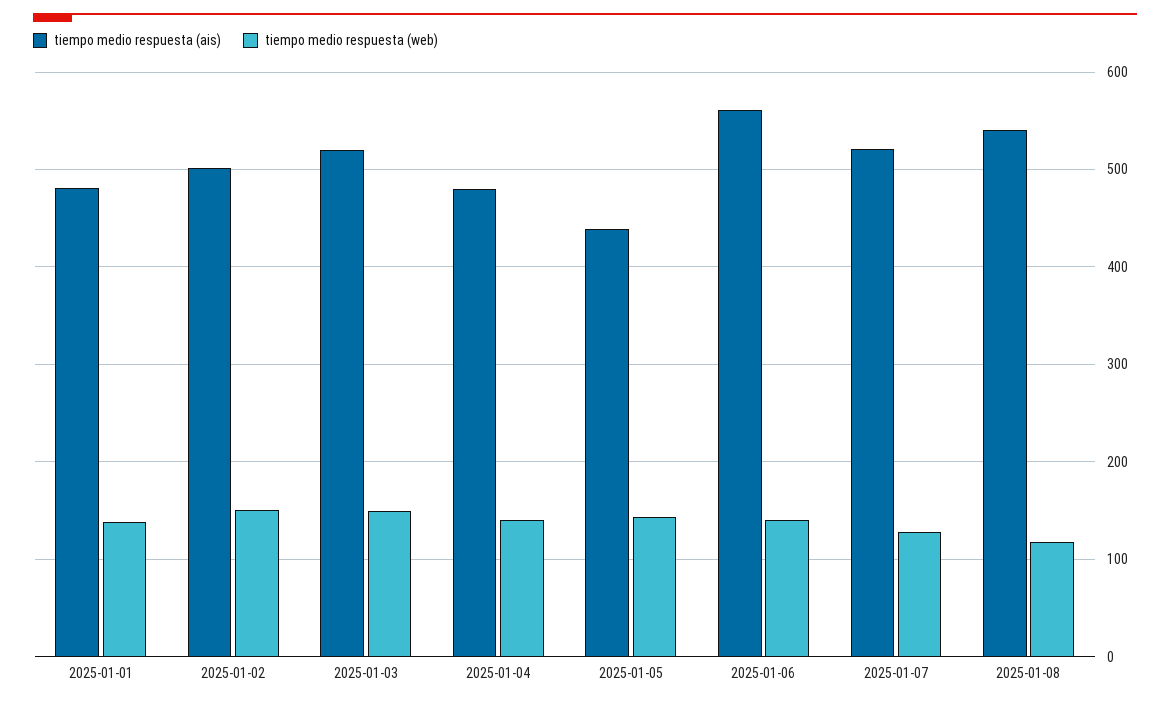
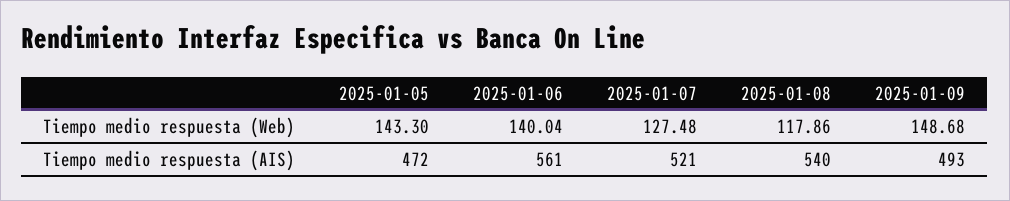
tiempo medio respuesta (ais), 2025-01-01: 480 -> none
tiempo medio respuesta (web), 2025-01-01: 140 -> none
tiempo medio respuesta (ais), 2025-01-02: 500 -> none
tiempo medio respuesta (web), 2025-01-02: 150 -> none
tiempo medio respuesta (ais), 2025-01-03: 520 -> none
tiempo medio respuesta (web), 2025-01-03: 150 -> none
tiempo medio respuesta (ais), 2025-01-04: 480 -> none
tiempo medio respuesta (web), 2025-01-04: 140 -> none
tiempo medio respuesta (ais), 2025-01-05: 440 -> 472
tiempo medio respuesta (web), 2025-01-09: none -> 148.68
tiempo medio respuesta (ais), 2025-01-09: none -> 493

